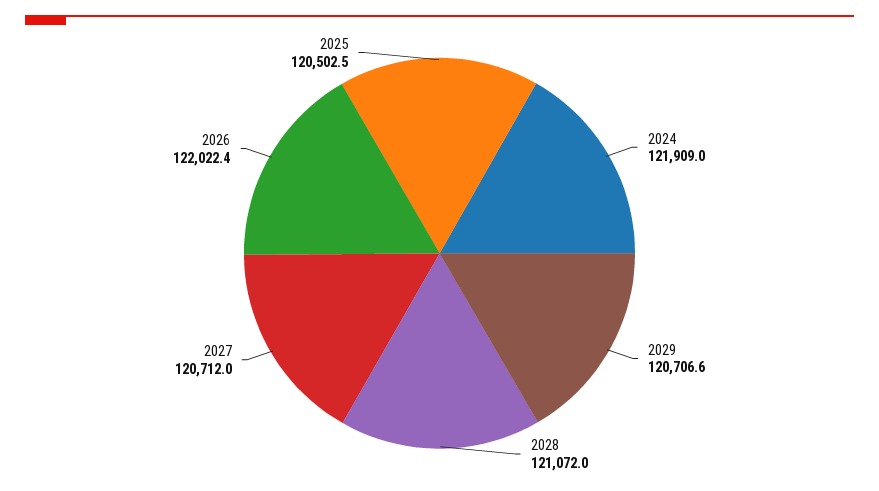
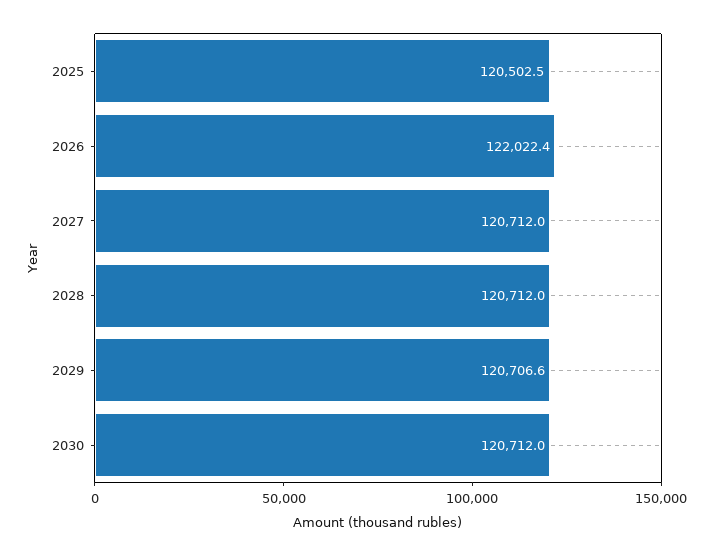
2024: 121909 -> none
2028: 121072 -> 120712
2030: none -> 120712

